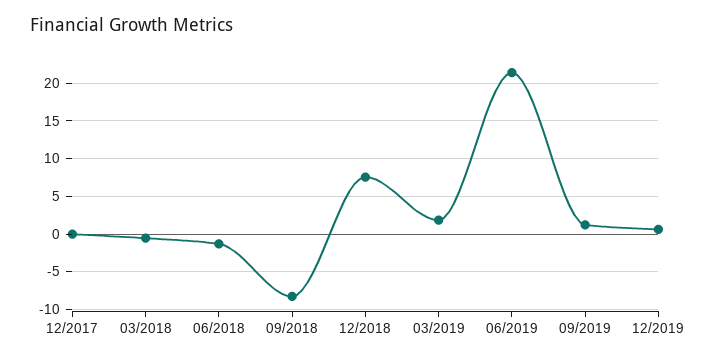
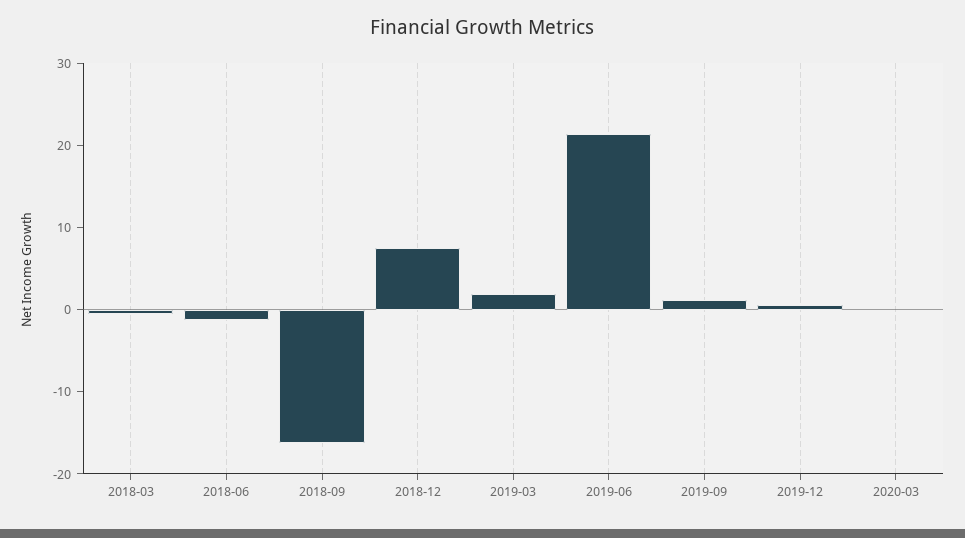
12/2017: 0 -> none
09/2018: -8 -> -16
2020-03: none -> 0

